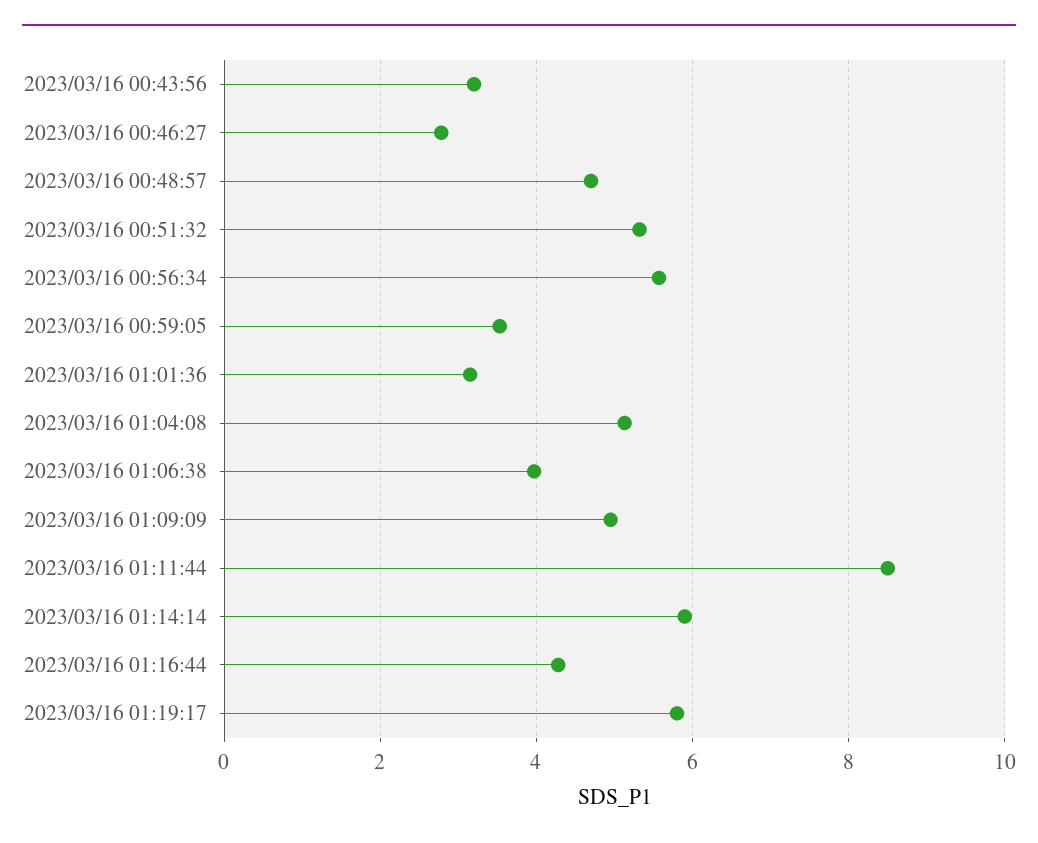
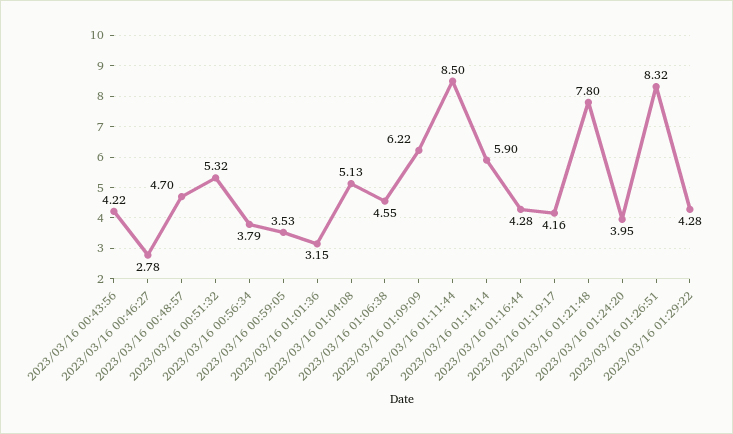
2023/03/16 00:43:56: 3.2 -> 4.22
2023/03/16 00:56:34: 5.6 -> 3.79
2023/03/16 01:06:38: 4 -> 4.55
2023/03/16 01:09:09: 5 -> 6.22
2023/03/16 01:19:17: 5.8 -> 4.16
2023/03/16 01:21:48: none -> 7.8
2023/03/16 01:24:20: none -> 3.95
2023/03/16 01:26:51: none -> 8.32
2023/03/16 01:29:22: none -> 4.28

